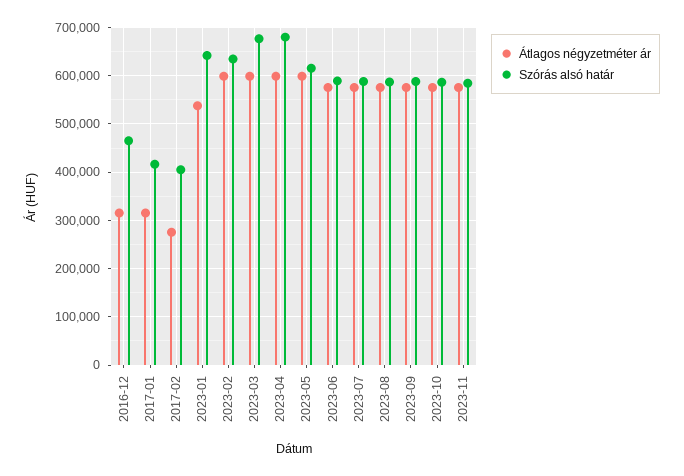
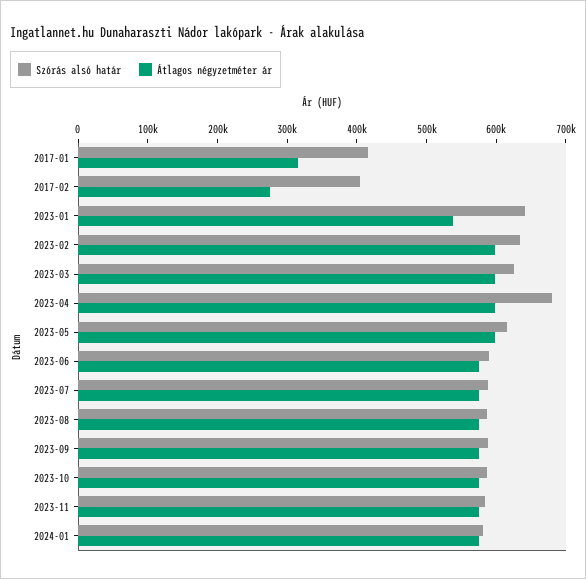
Átlagos négyzetméter ár, 2016-12: 320000 -> none
Szórás alsó határ, 2016-12: 460000 -> none
Szórás alsó határ, 2023-03: 680000 -> 620000
Szórás alsó határ, 2024-01: none -> 580000
Átlagos négyzetméter ár, 2024-01: none -> 580000

